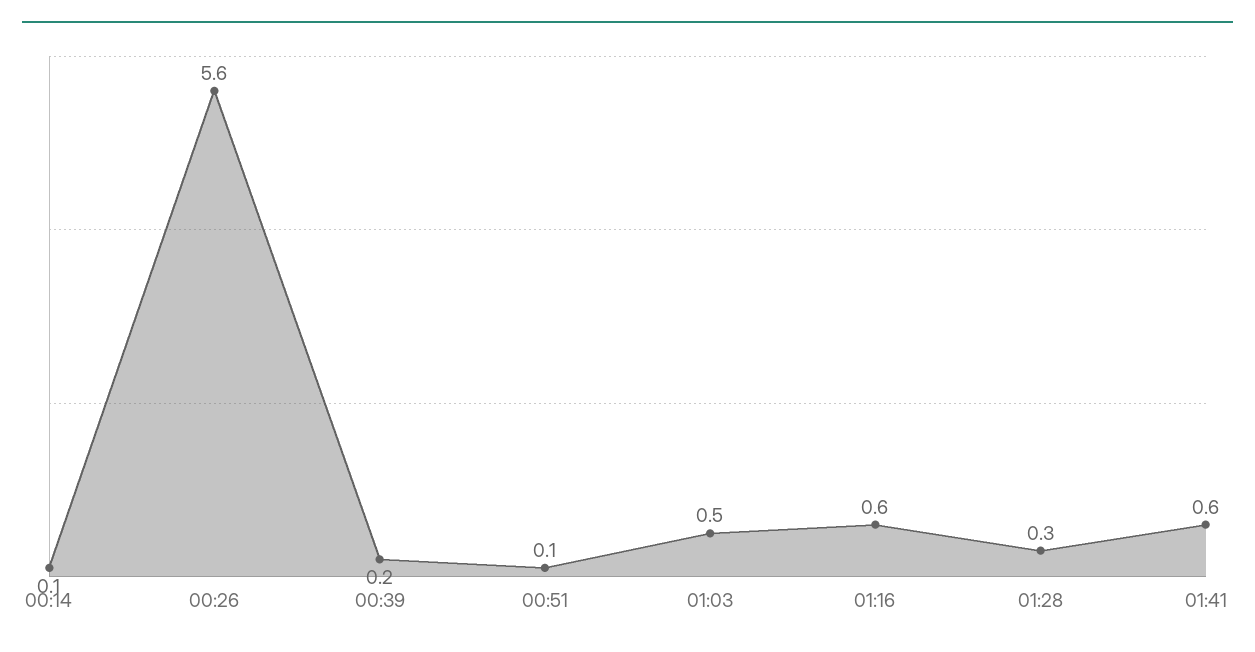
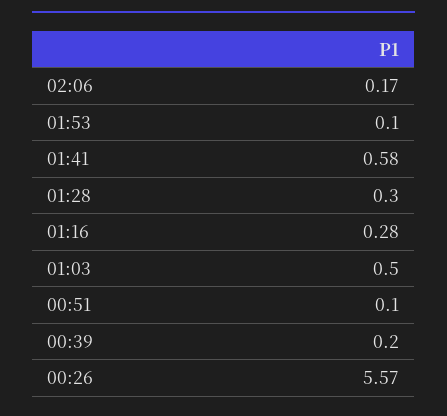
00:14: 0.1 -> none
01:16: 0.6 -> 0.28
02:06: none -> 0.17
01:53: none -> 0.1

